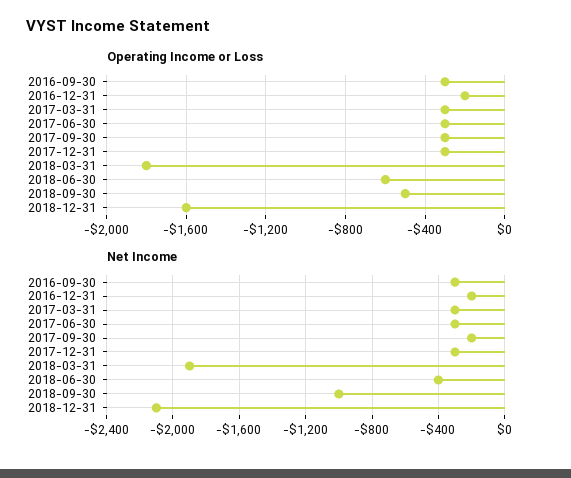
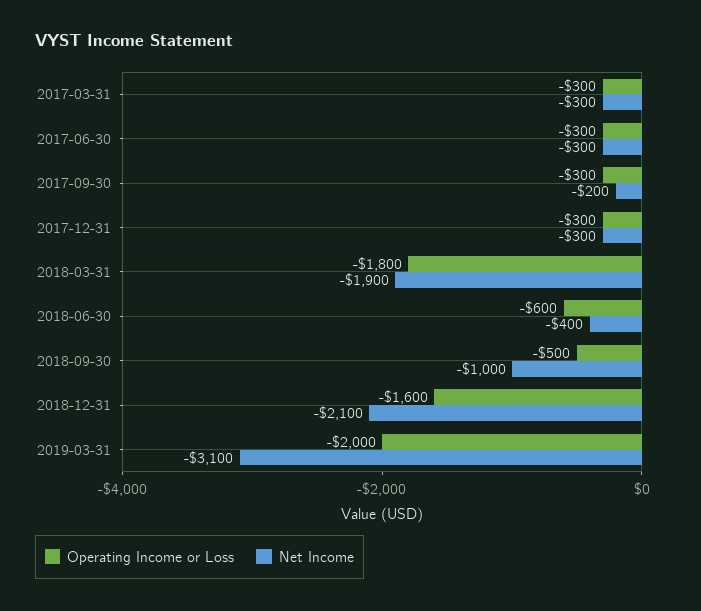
Operating Income or Loss, 2016-09-30: -300 -> none
Operating Income or Loss, 2016-12-31: -200 -> none
Net Income, 2016-09-30: -300 -> none
Net Income, 2016-12-31: -200 -> none
Operating Income or Loss, 2019-03-31: none -> -2000
Net Income, 2019-03-31: none -> -3100

